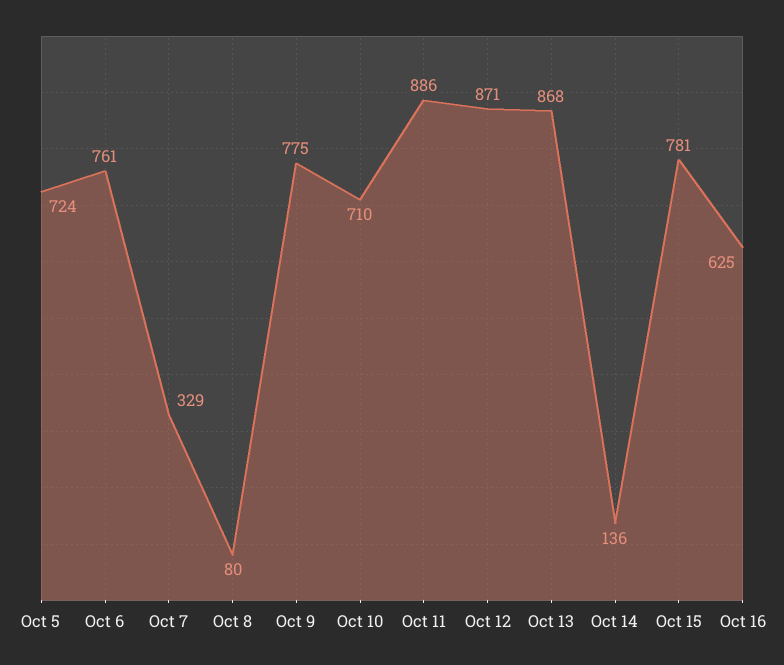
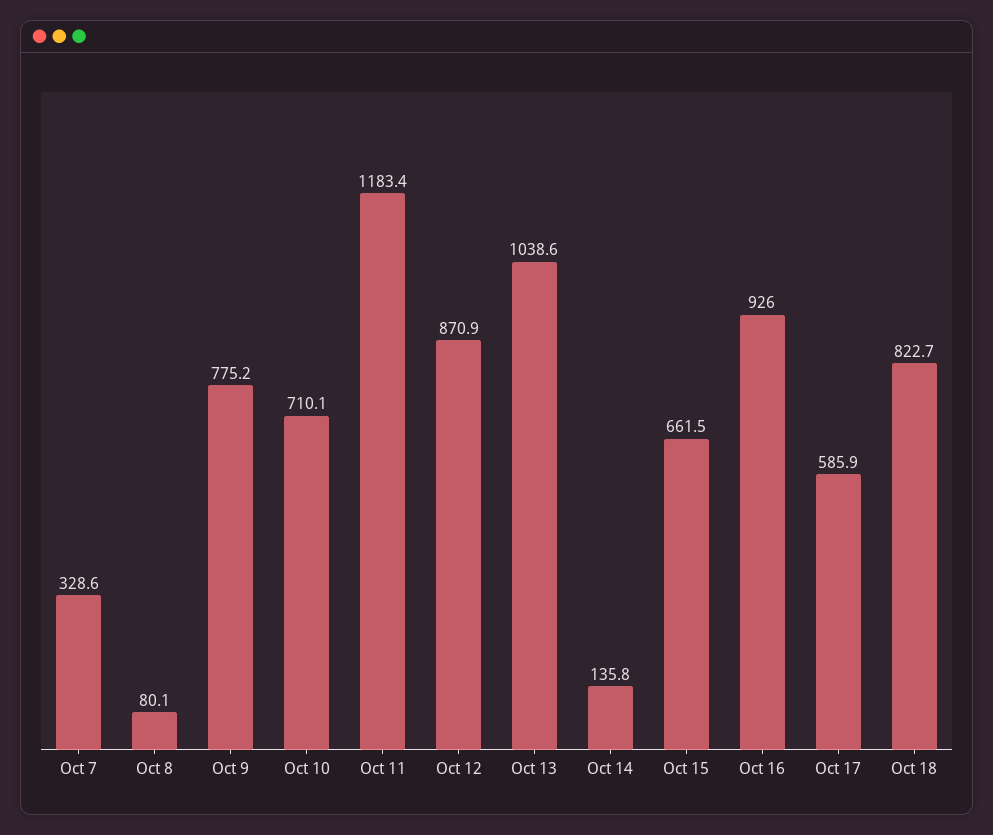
Oct 5: 724 -> none
Oct 6: 761 -> none
Oct 11: 886 -> 1183.4
Oct 13: 868 -> 1038.6
Oct 15: 781 -> 661.5
Oct 16: 625 -> 926
Oct 17: none -> 585.9
Oct 18: none -> 822.7

